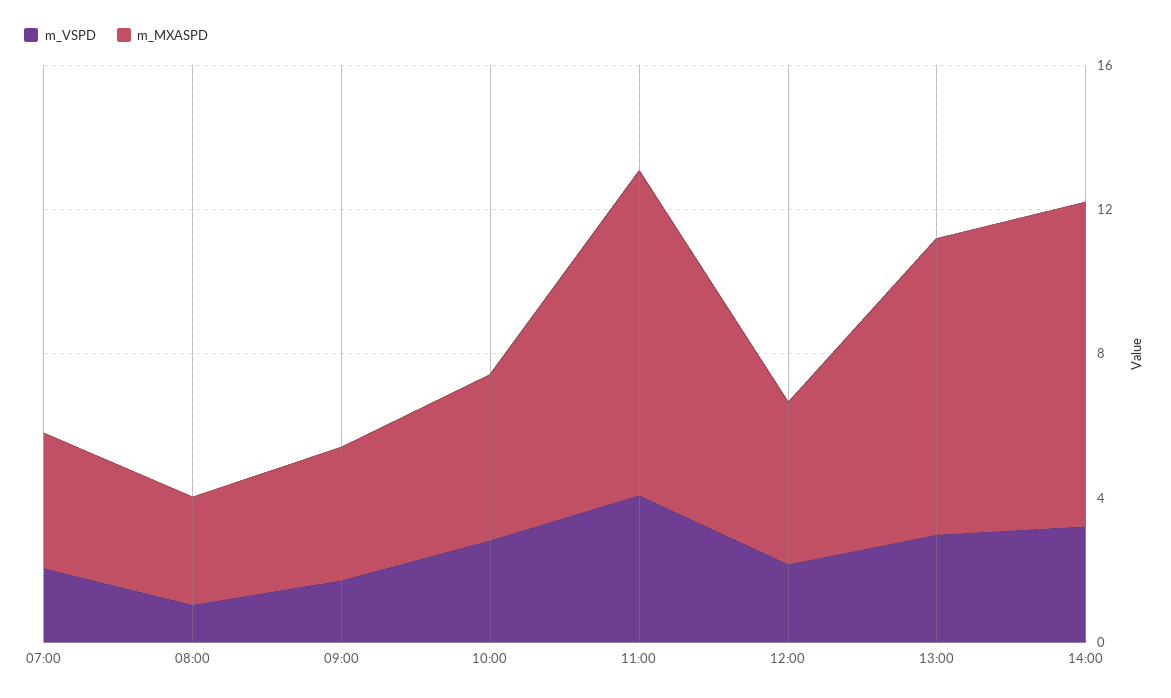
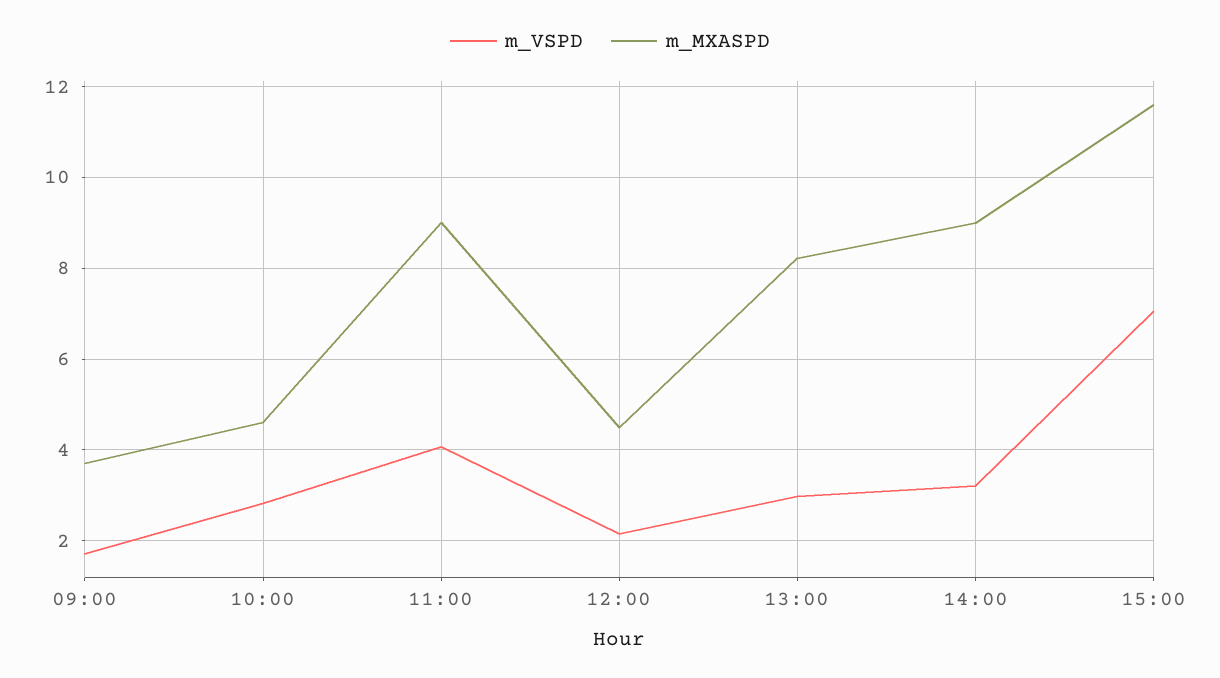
m_VSPD, 07:00: 2 -> none
m_MXASPD, 07:00: 4 -> none
m_VSPD, 08:00: 1 -> none
m_MXASPD, 08:00: 3 -> none
m_VSPD, 15:00: none -> 7
m_MXASPD, 15:00: none -> 11.6

